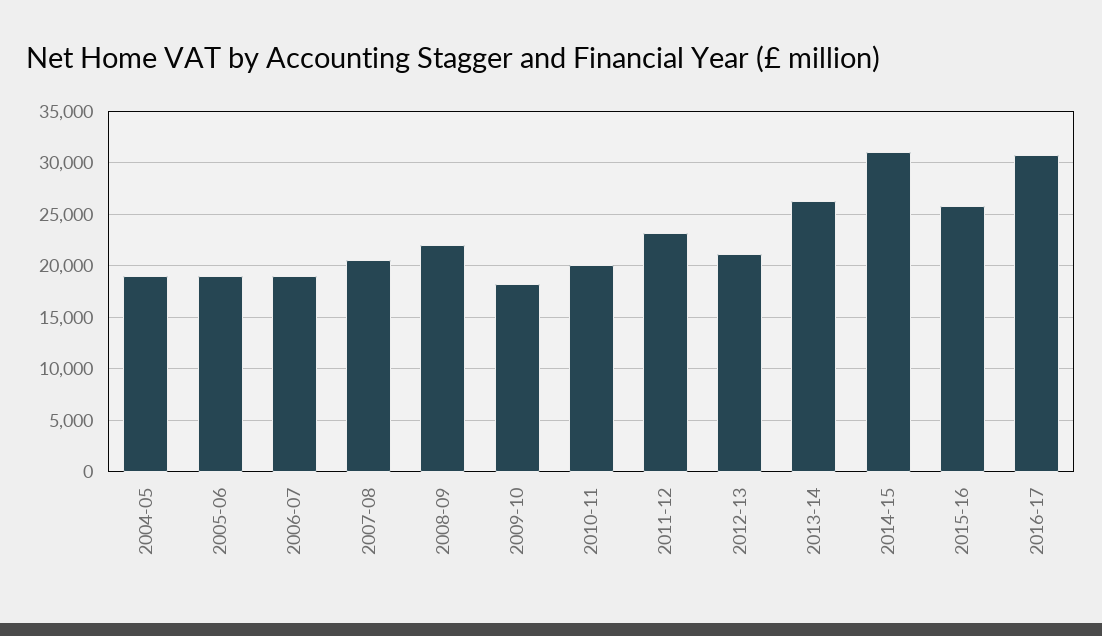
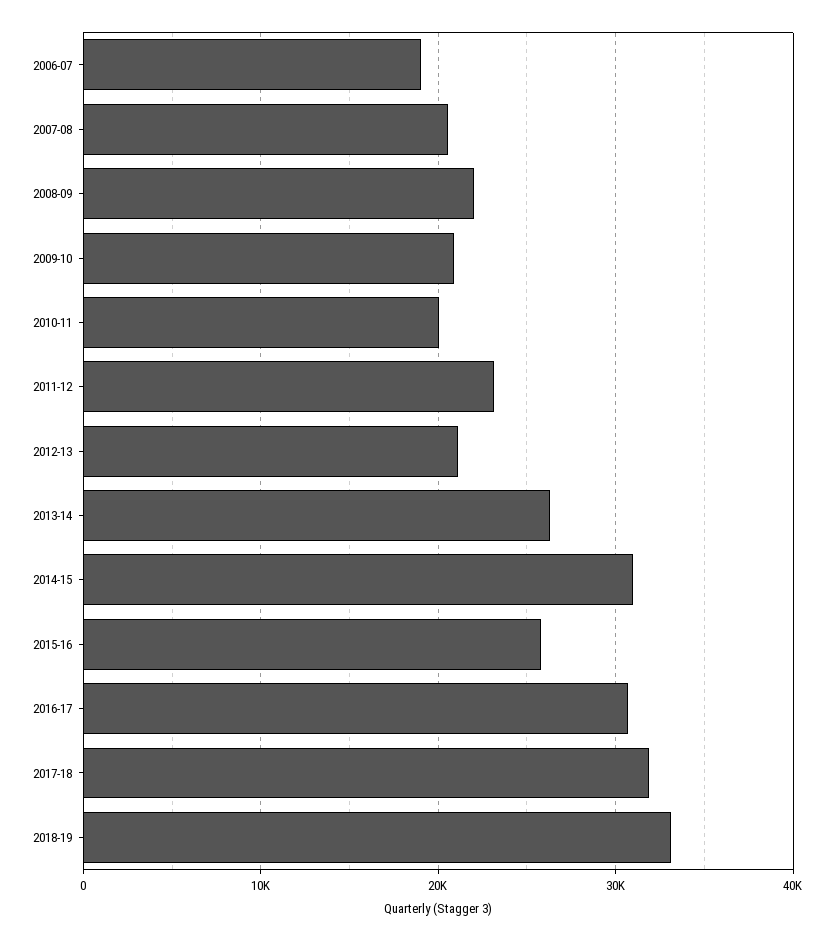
2004-05: 19000 -> none
2005-06: 19000 -> none
2009-10: 18000 -> 21000
2017-18: none -> 32000
2018-19: none -> 33000

